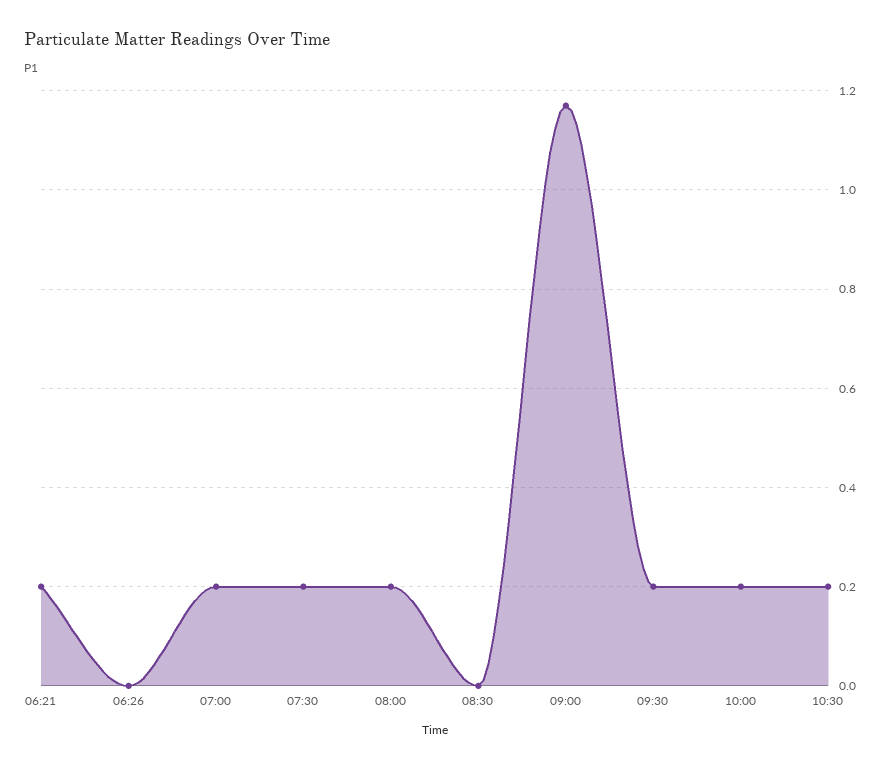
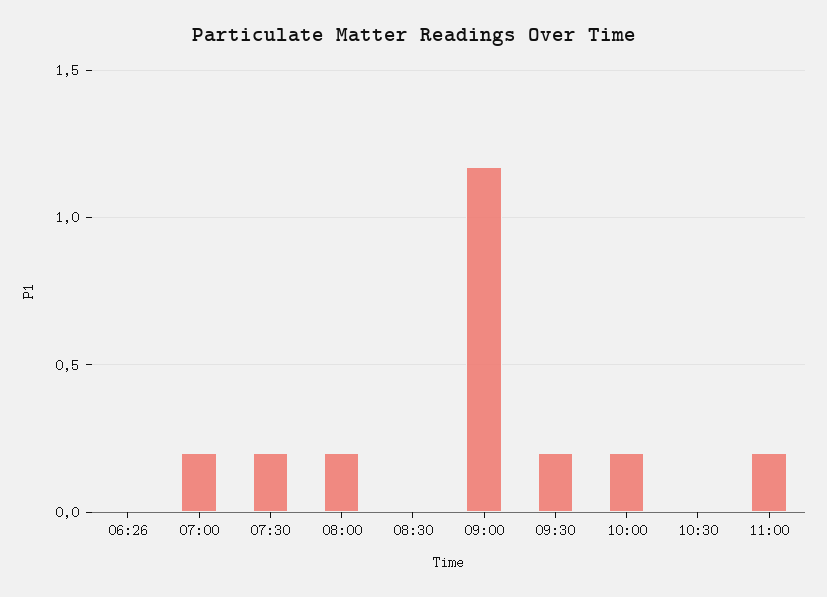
06:21: 0.2 -> none
10:30: 0.2 -> 0
11:00: none -> 0.2

